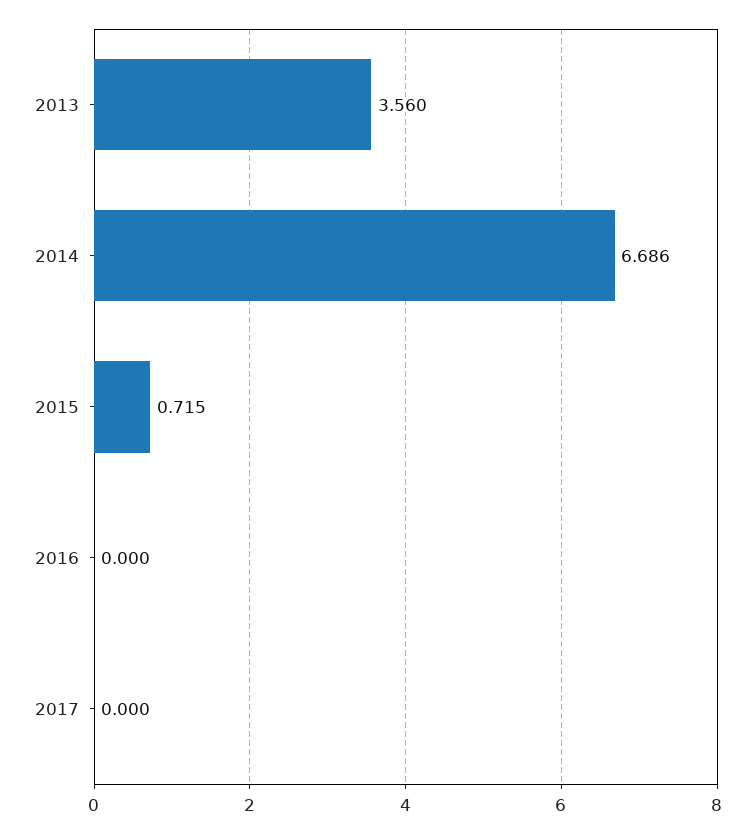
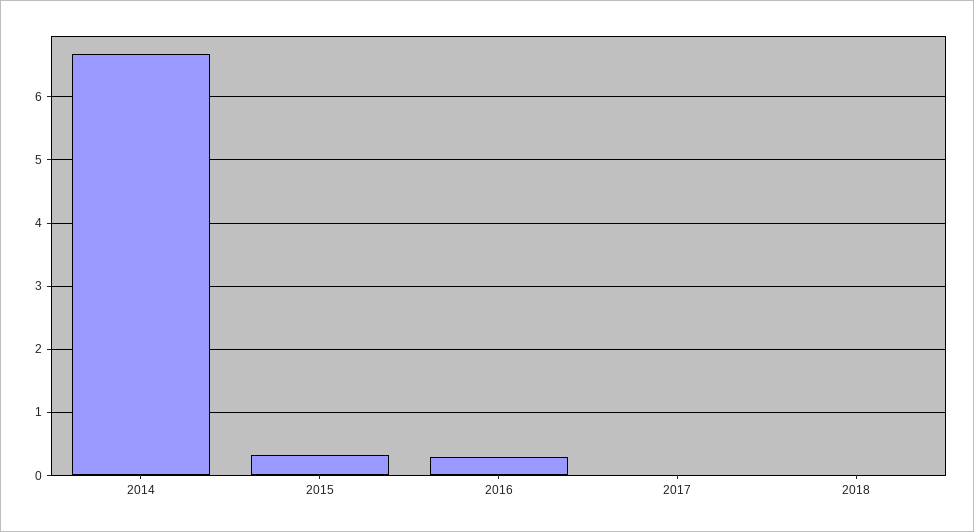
2013: 3.56 -> none
2015: 0.715 -> 0.3
2016: 0 -> 0.3
2018: none -> 0

